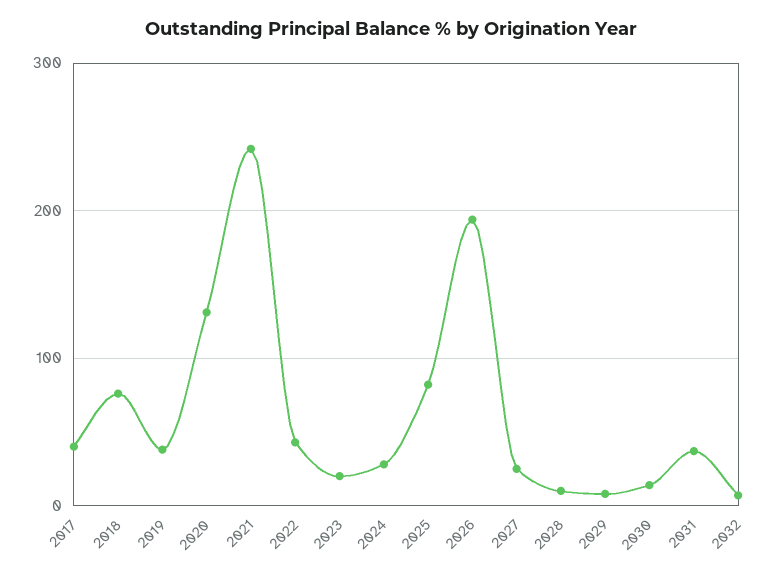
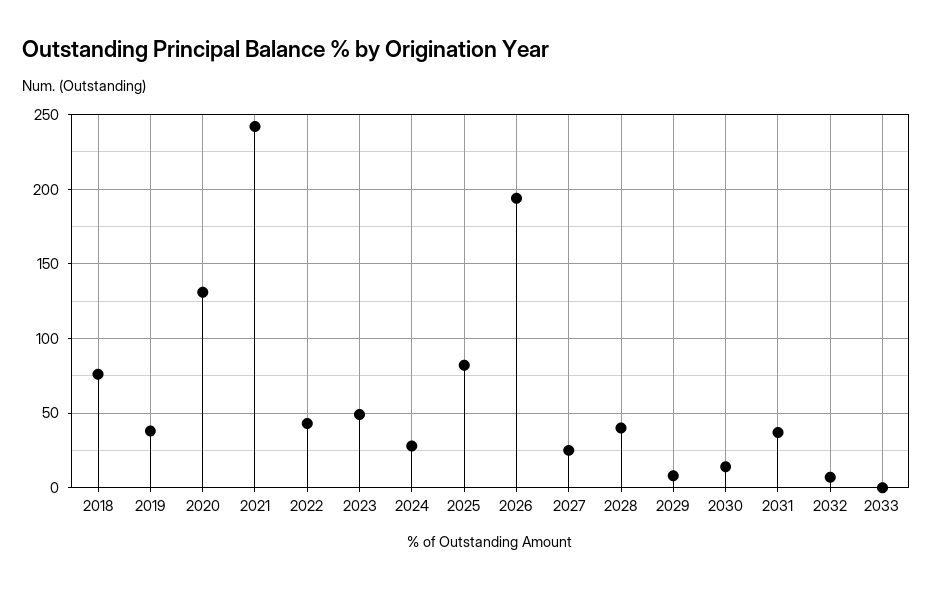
2017: 40 -> none
2023: 20 -> 50
2028: 10 -> 40
2033: none -> 0

